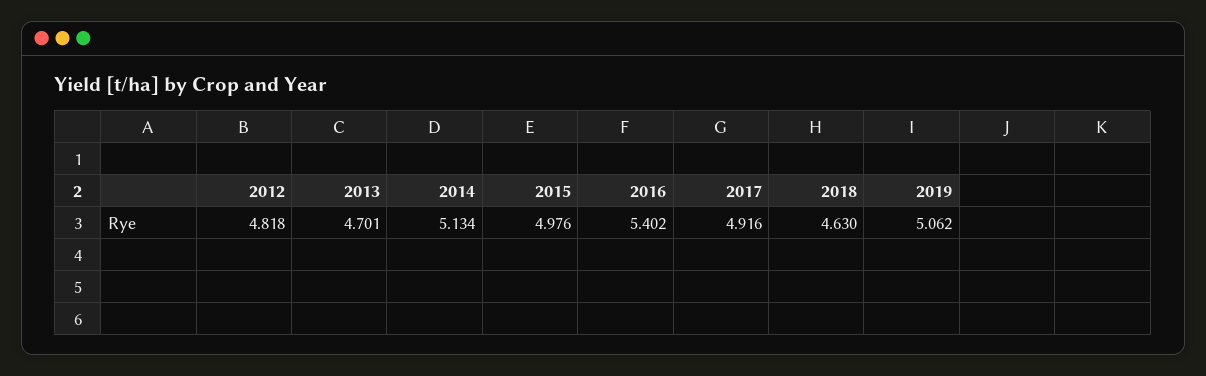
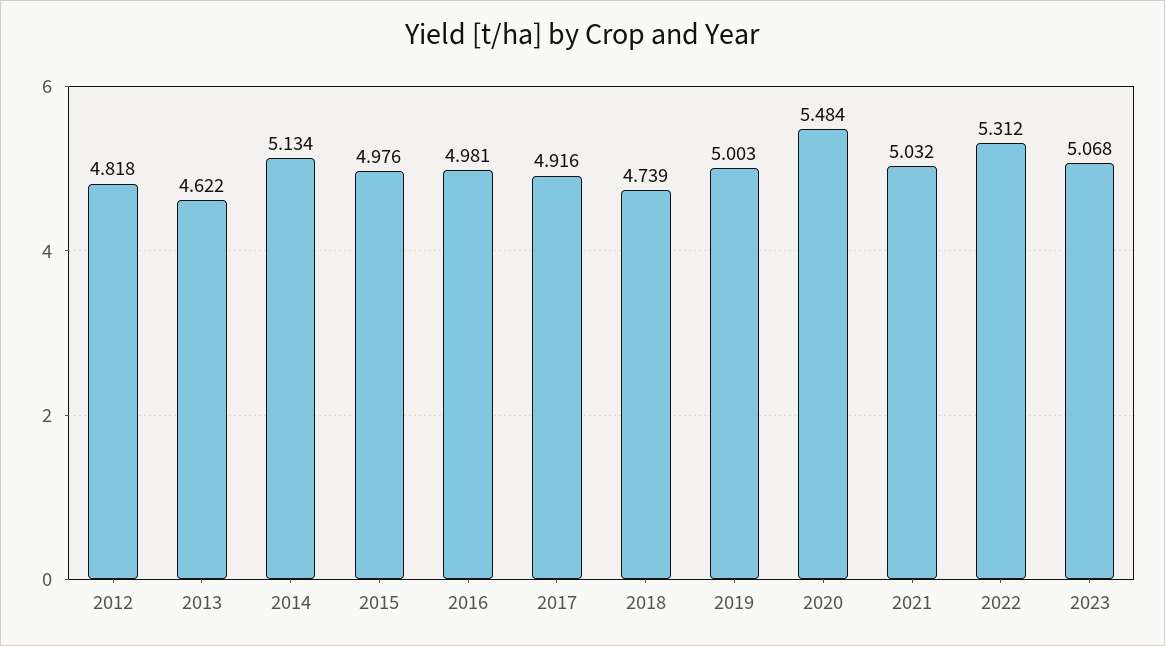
2013: 4.701 -> 4.622
2016: 5.402 -> 4.981
2018: 4.63 -> 4.739
2019: 5.062 -> 5.003
2020: none -> 5.484
2021: none -> 5.032
2022: none -> 5.312
2023: none -> 5.068

